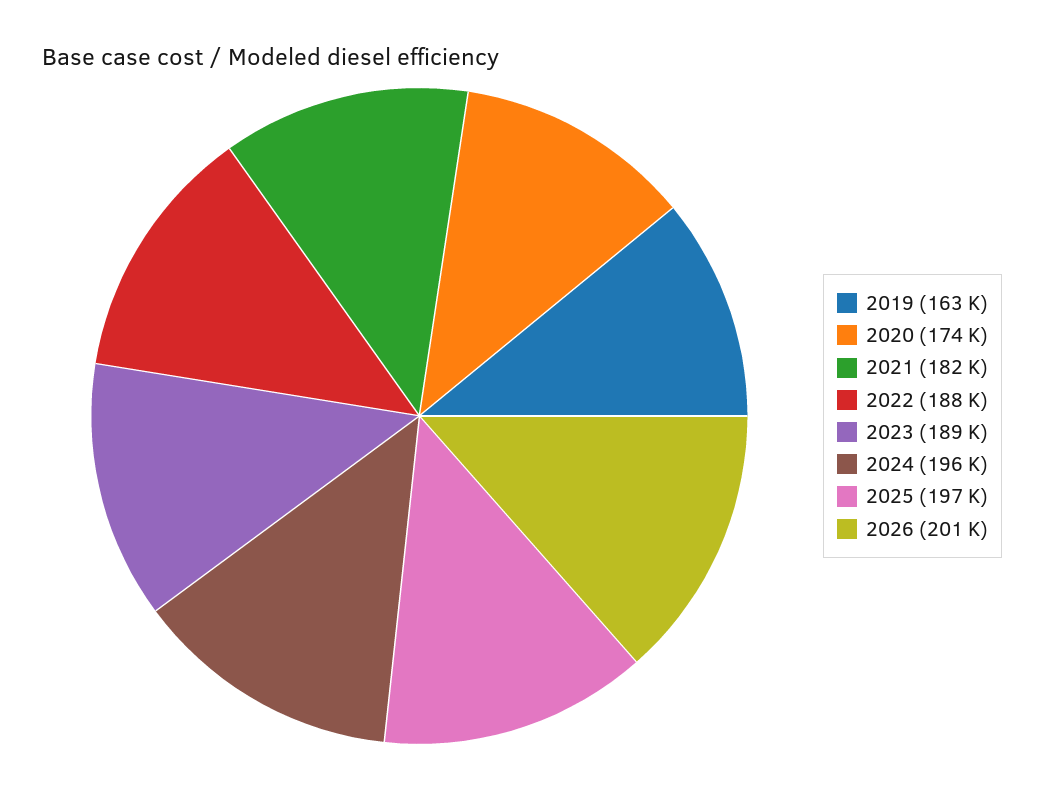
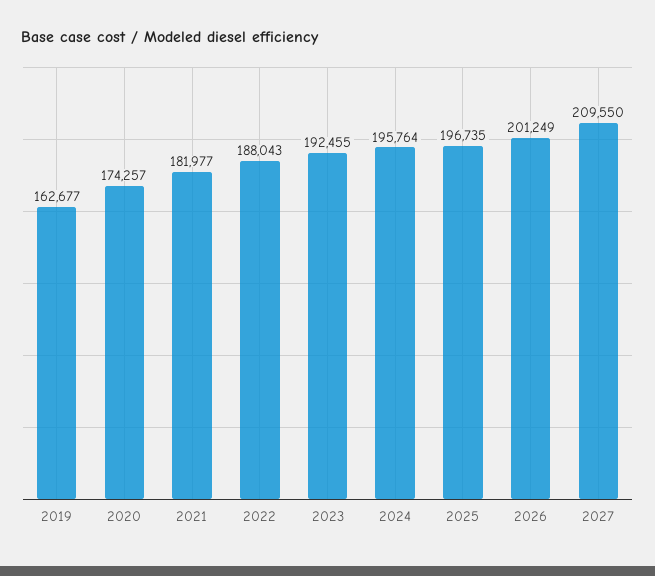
2023: 189000 -> 192455
2027: none -> 209550

